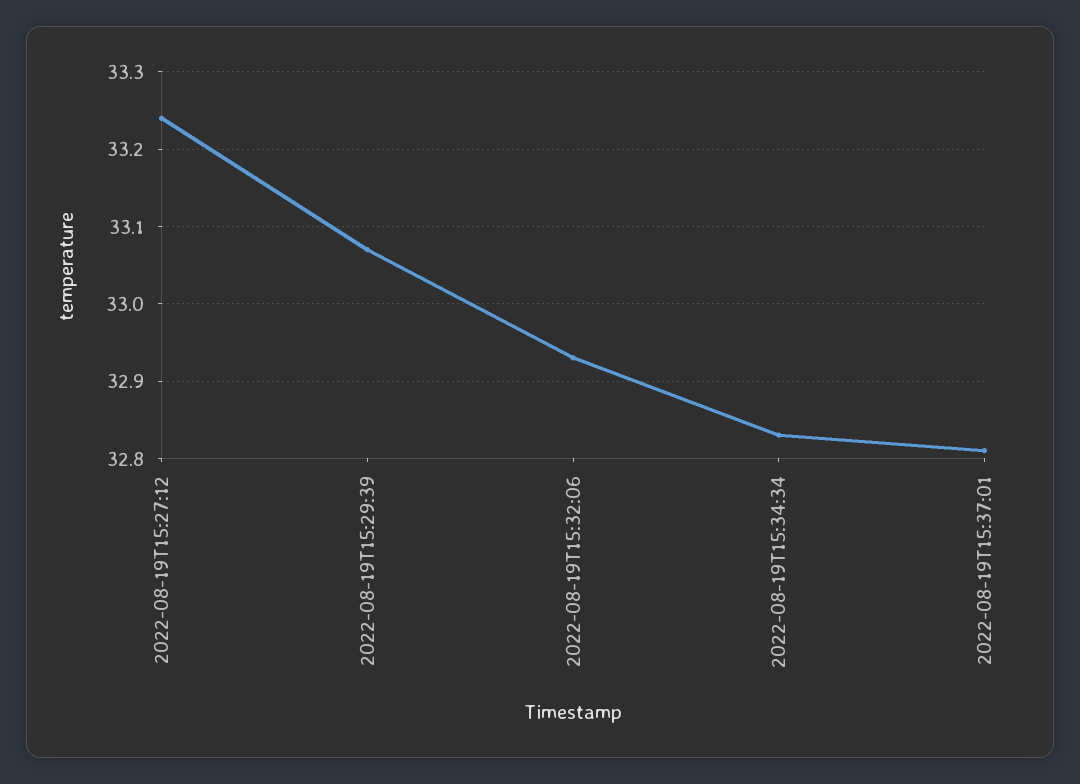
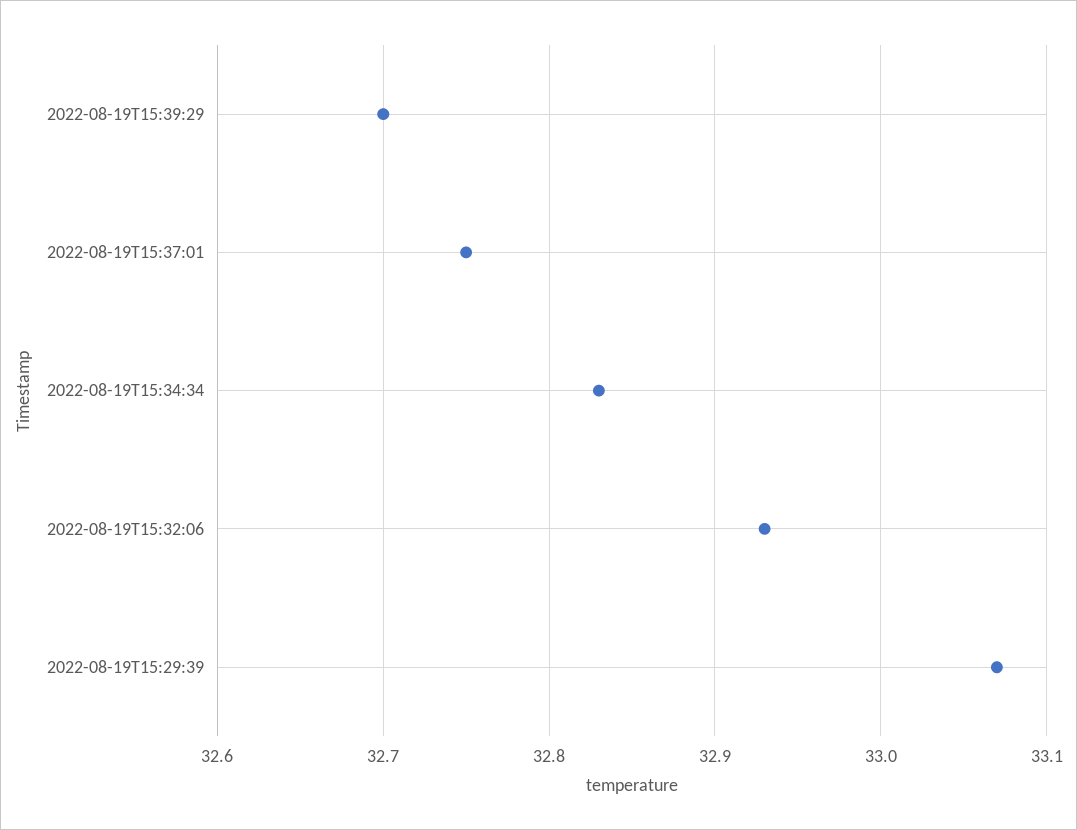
2022-08-19T15:27:12: 33.24 -> none
2022-08-19T15:37:01: 32.81 -> 32.75
2022-08-19T15:39:29: none -> 32.7

